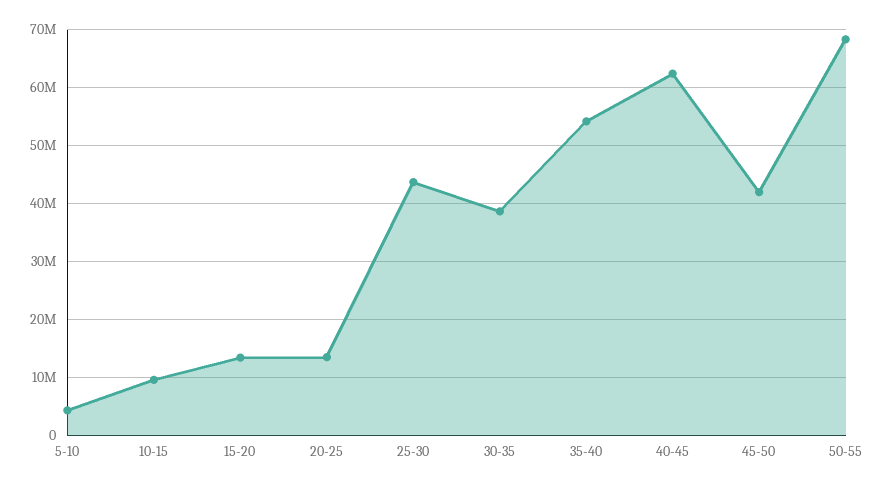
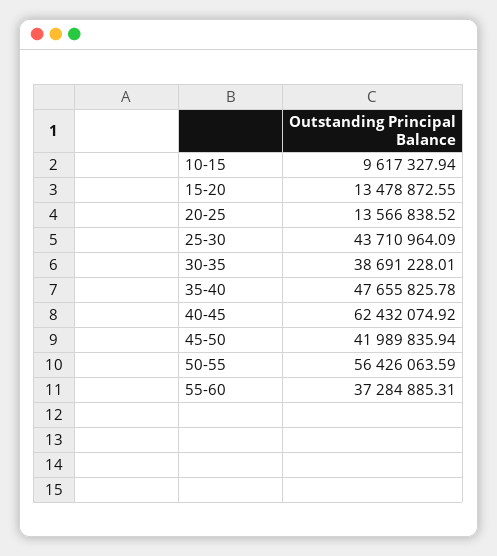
5-10: 4000000 -> none
35-40: 54000000 -> 47655825.78
50-55: 68000000 -> 56426063.59
55-60: none -> 37284885.31

